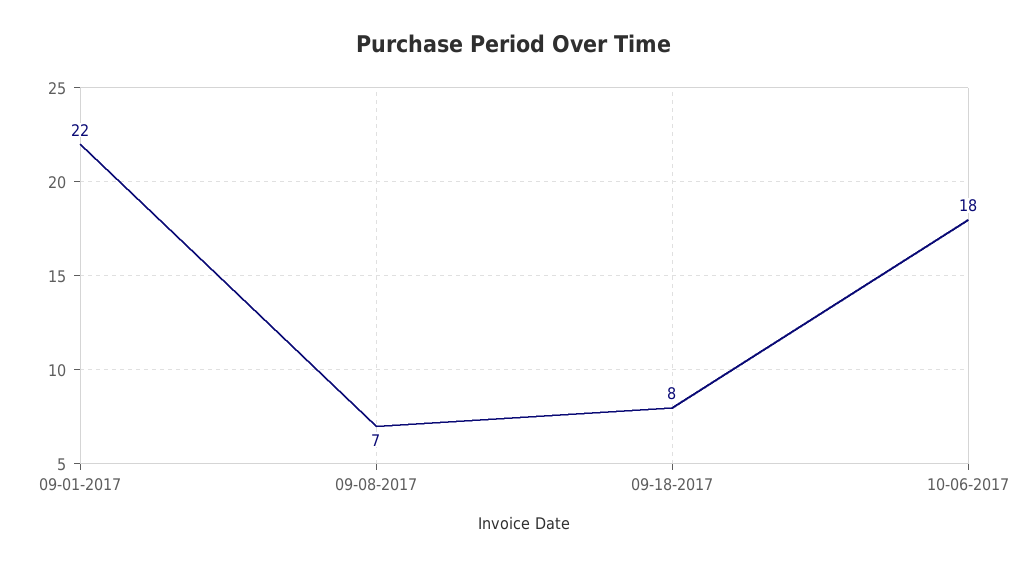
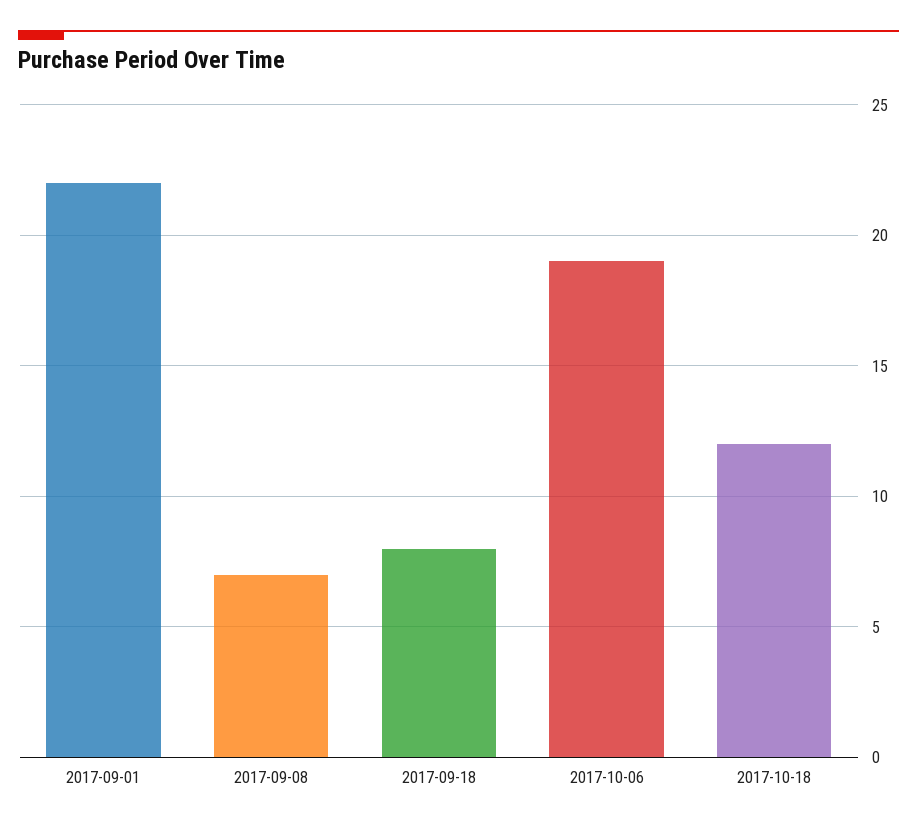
10-06-2017: 18 -> 19
2017-10-18: none -> 12

